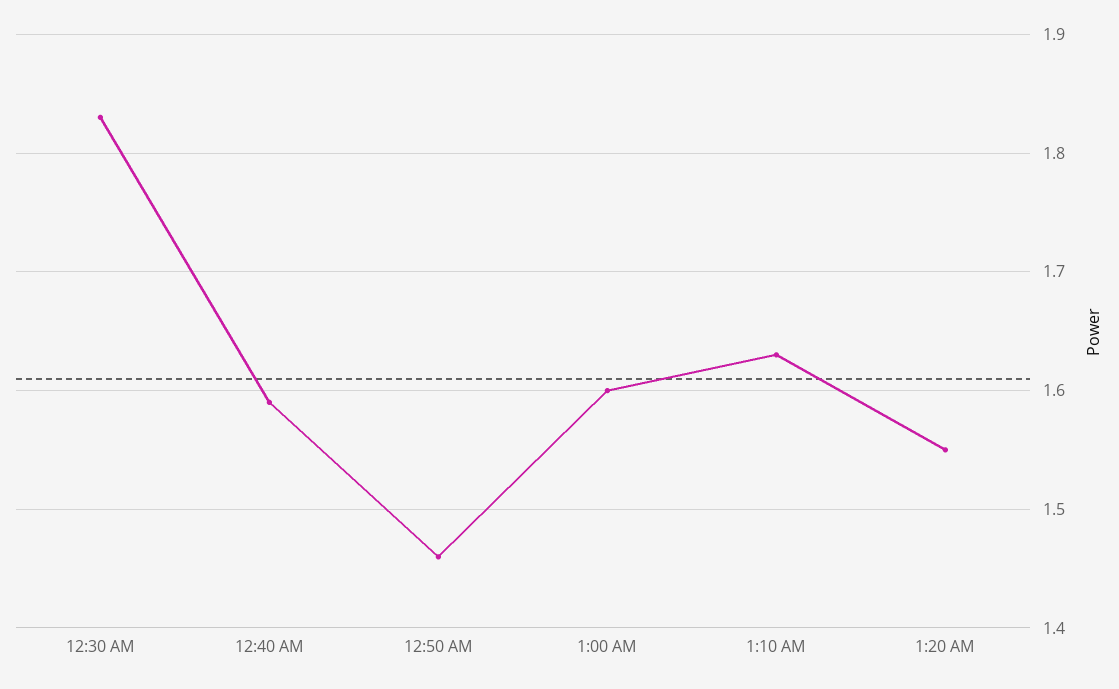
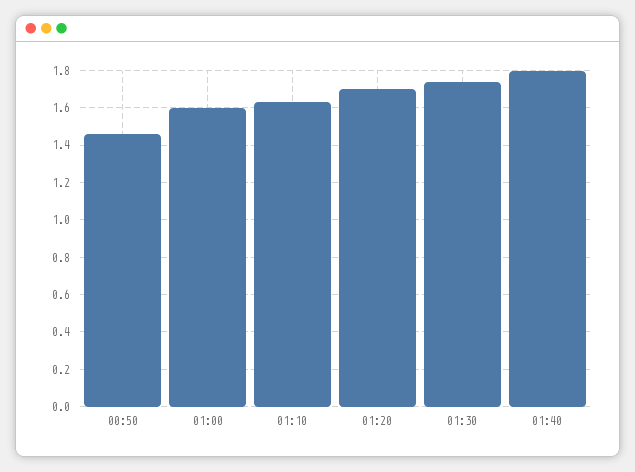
12:30 AM: 1.83 -> none
12:40 AM: 1.59 -> none
1:20 AM: 1.55 -> 1.7
01:30: none -> 1.75
01:40: none -> 1.8

